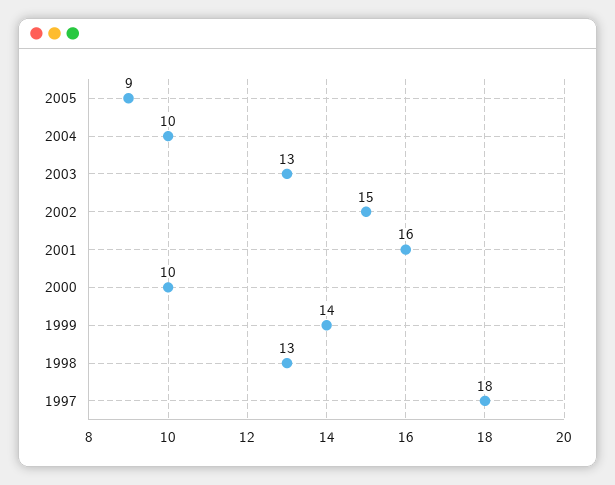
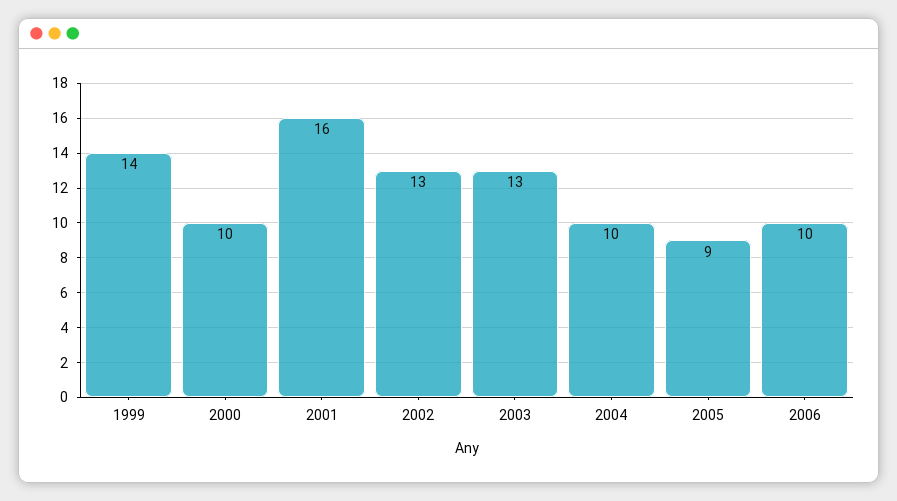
2002: 15 -> 13
1998: 13 -> none
1997: 18 -> none
2006: none -> 10

